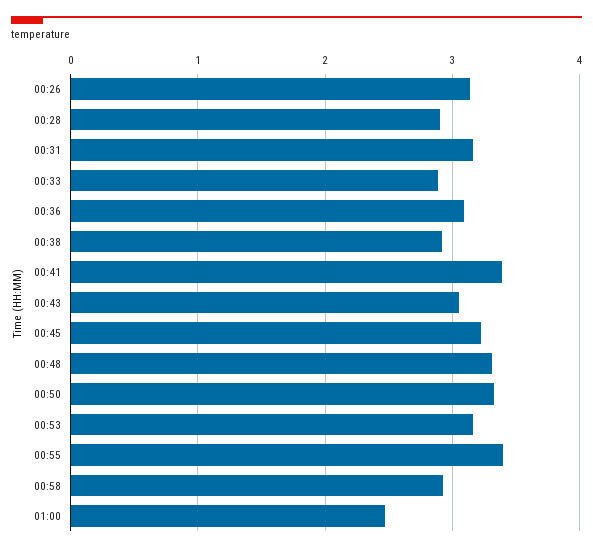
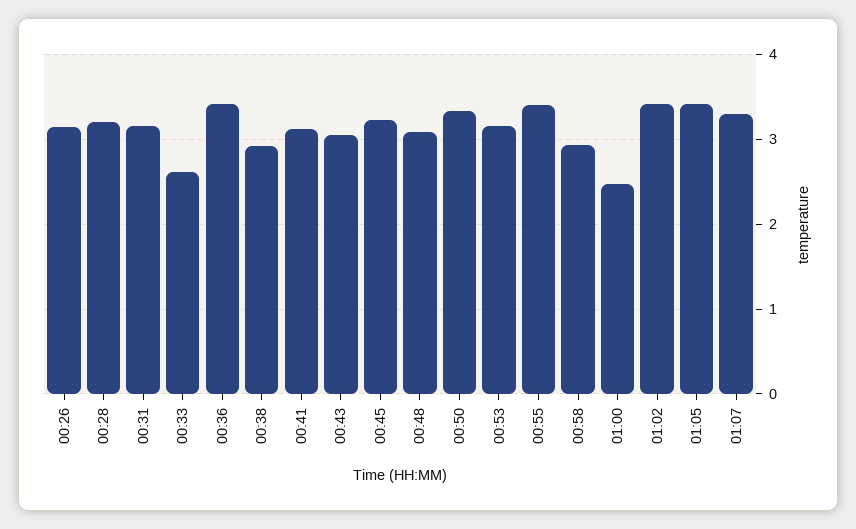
00:28: 2.9 -> 3.2
00:33: 2.9 -> 2.6
00:36: 3.1 -> 3.4
00:41: 3.4 -> 3.1
00:48: 3.3 -> 3.1
01:02: none -> 3.4
01:05: none -> 3.4
01:07: none -> 3.3

